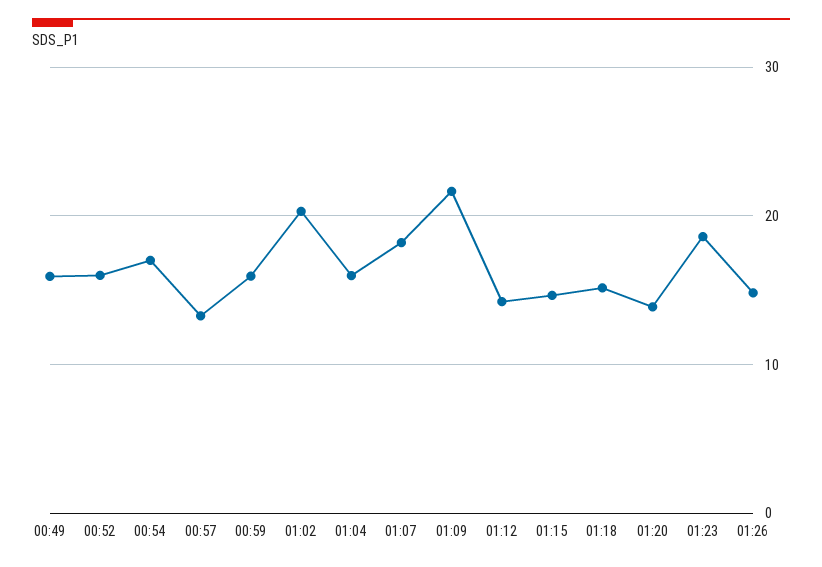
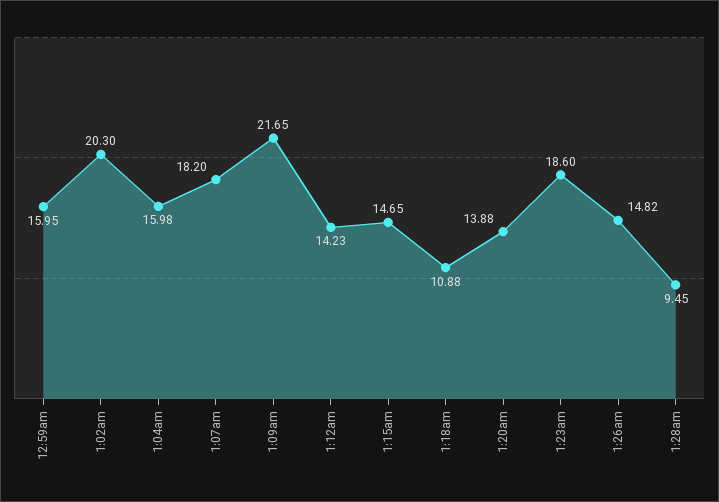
00:49: 16 -> none
00:52: 16 -> none
00:54: 17 -> none
00:57: 13 -> none
01:18: 15 -> 10.88
1:28am: none -> 9.45

